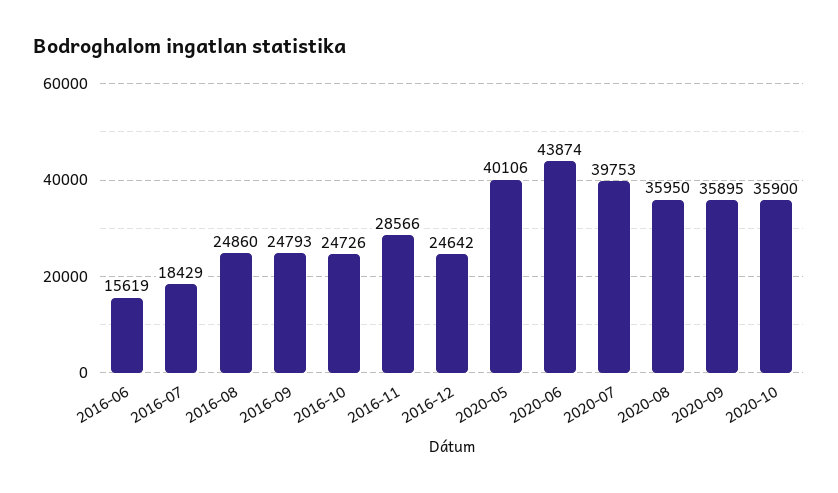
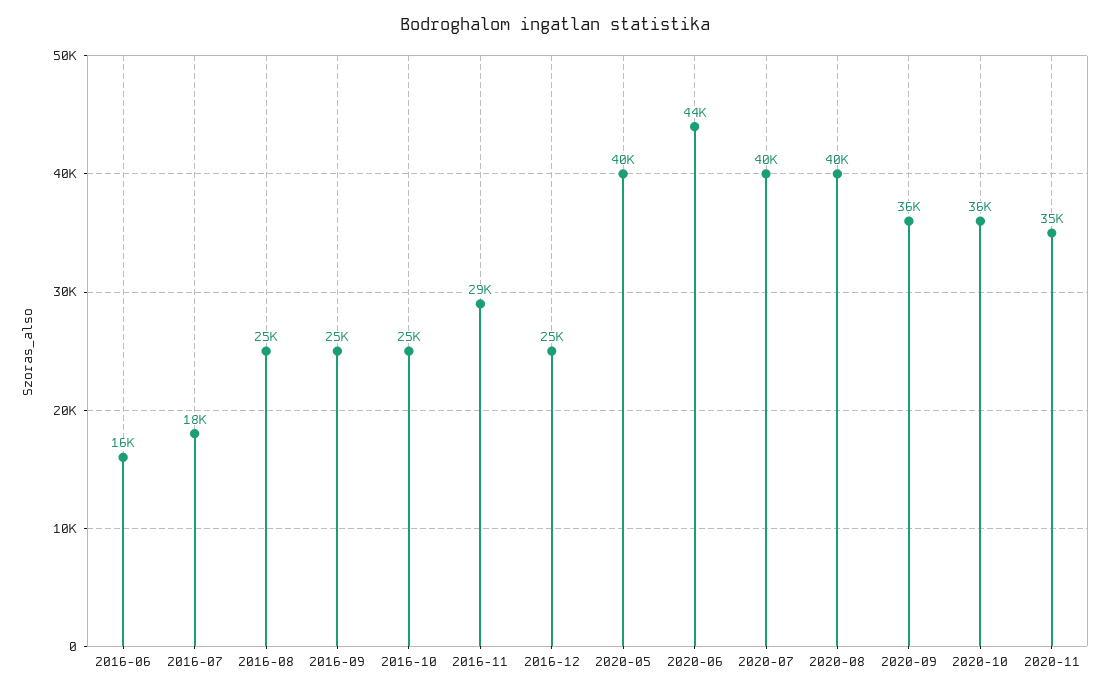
2020-08: 35950 -> 40000
2020-11: none -> 35000

